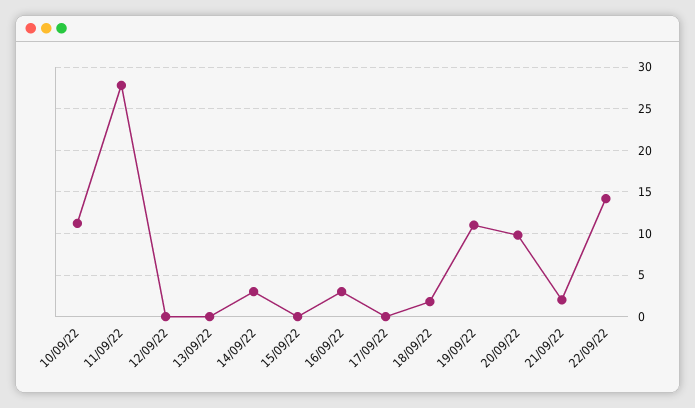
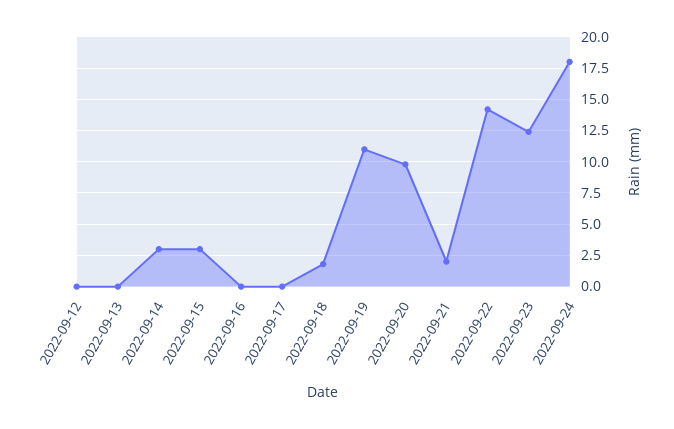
10/09/22: 11 -> none
11/09/22: 28 -> none
15/09/22: 0 -> 3
16/09/22: 3 -> 0
2022-09-23: none -> 12.5
2022-09-24: none -> 18

